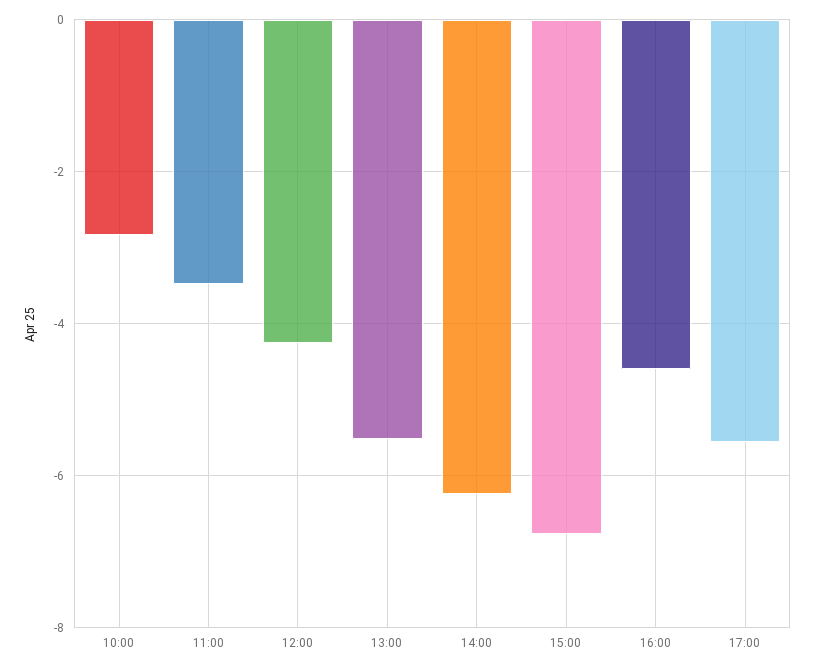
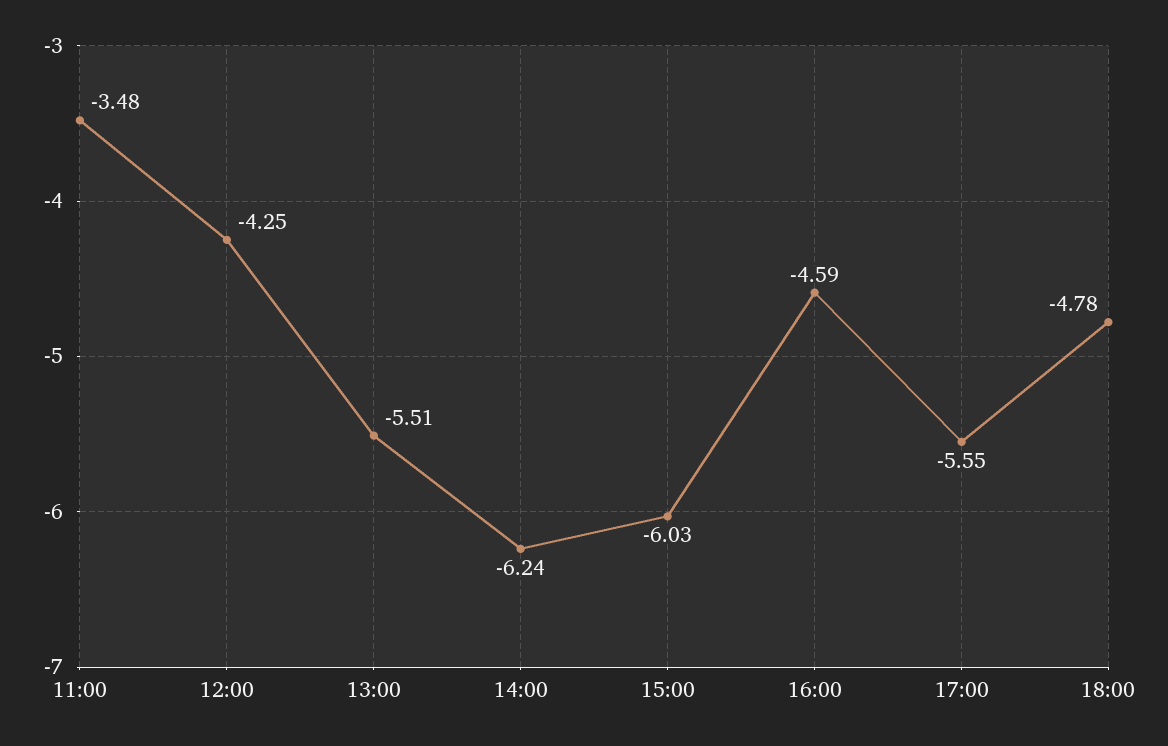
10:00: -2.8 -> none
15:00: -6.8 -> -6.03
18:00: none -> -4.78

